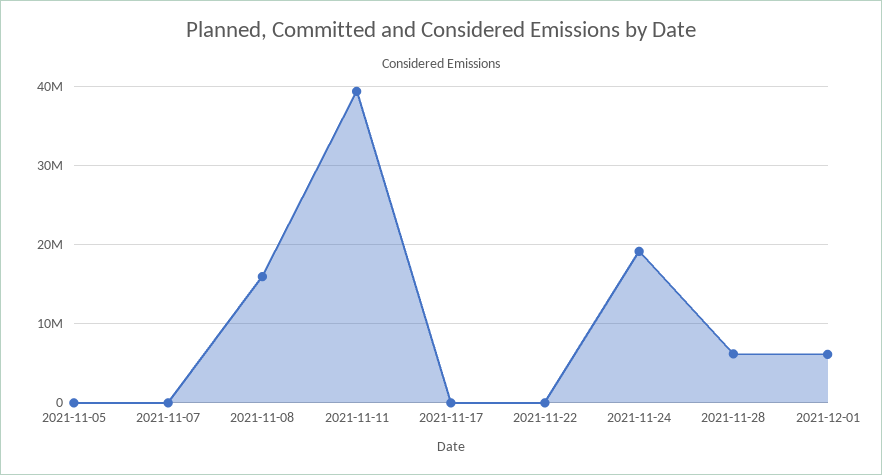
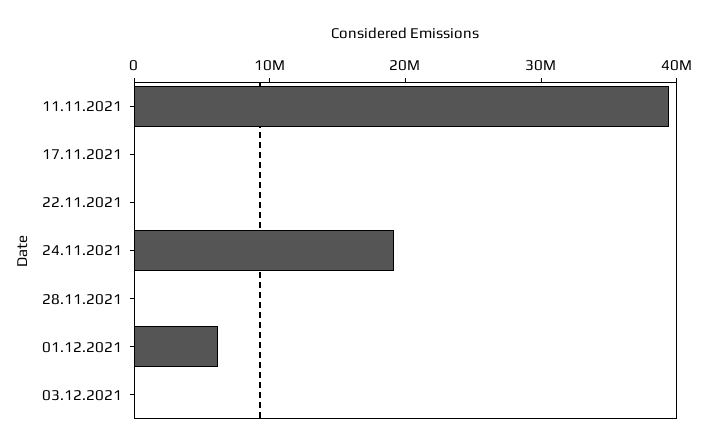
2021-11-05: 0 -> none
2021-11-07: 0 -> none
2021-11-08: 16000000 -> none
2021-11-28: 6000000 -> 0
03.12.2021: none -> 0

